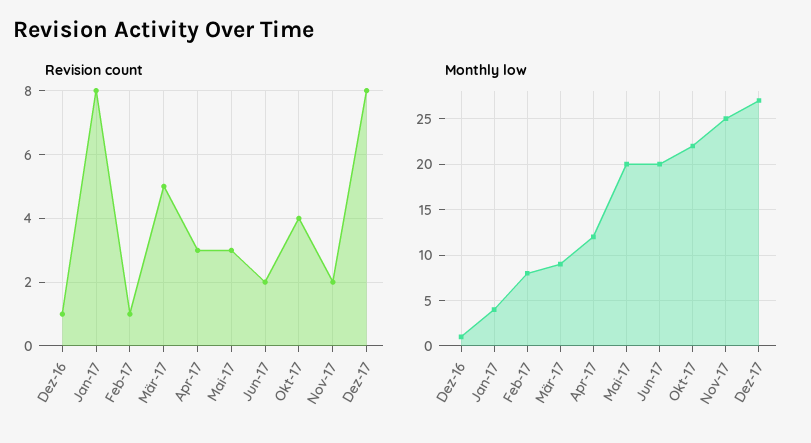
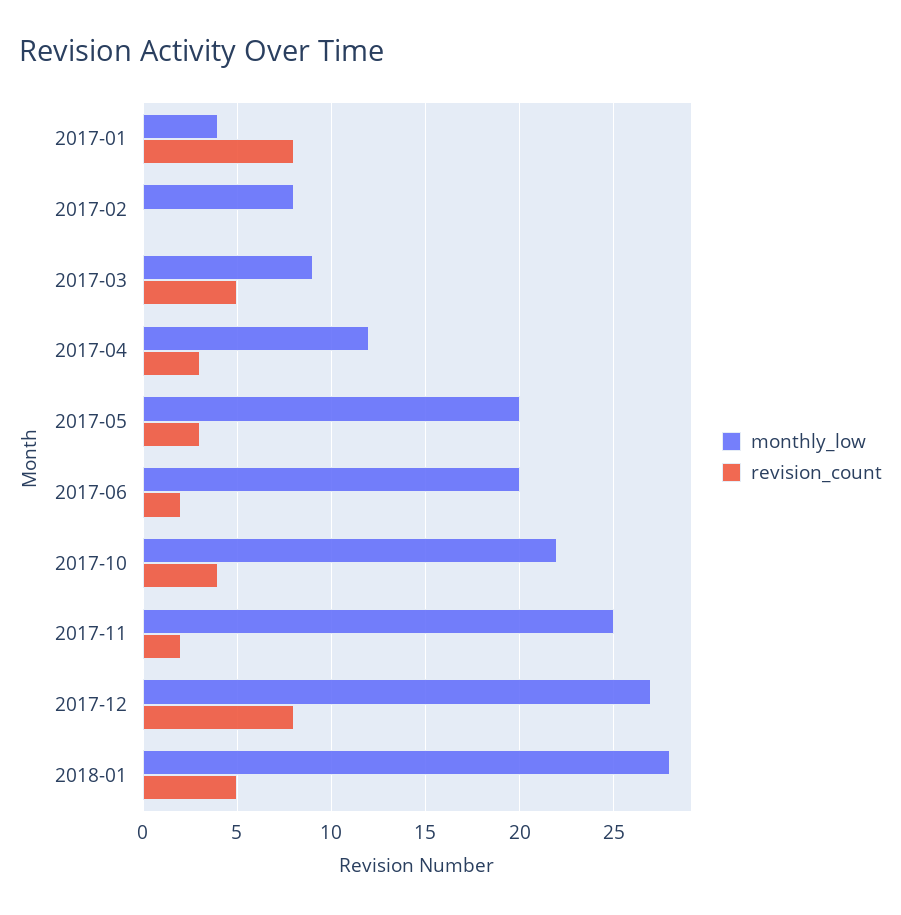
Revision count, Dez-16: 1 -> none
Revision count, Feb-17: 1 -> 0
Monthly low, Dez-16: 1 -> none
Monthly low, 2018-01: none -> 28
Revision count, 2018-01: none -> 5

